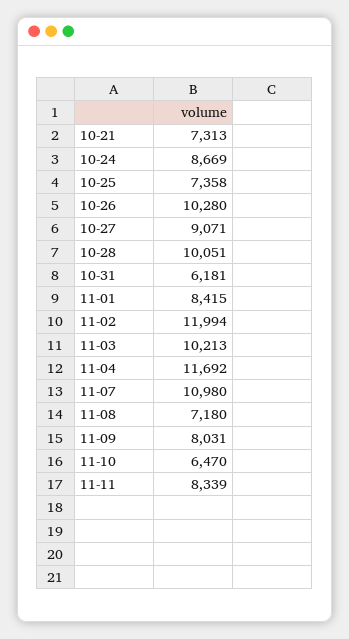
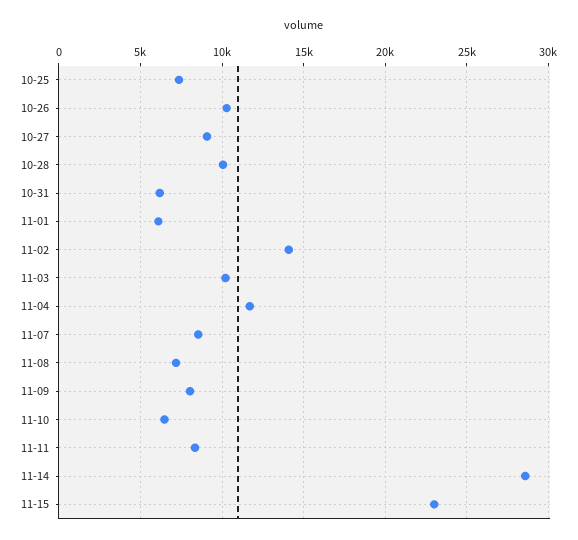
10-21: 7313 -> none
10-24: 8669 -> none
11-01: 8415 -> 6000
11-02: 11994 -> 14000
11-07: 10980 -> 8500
11-14: none -> 28500
11-15: none -> 23000

